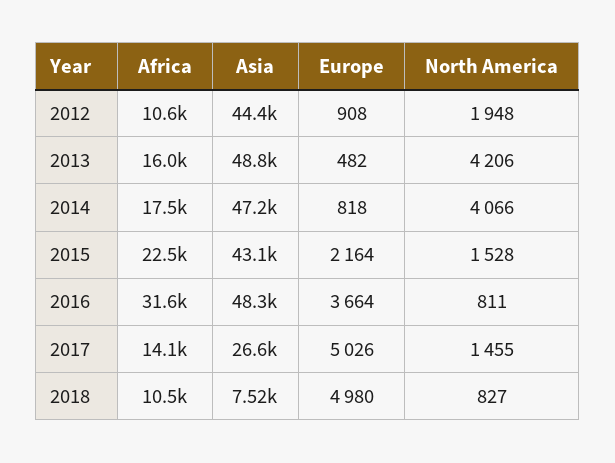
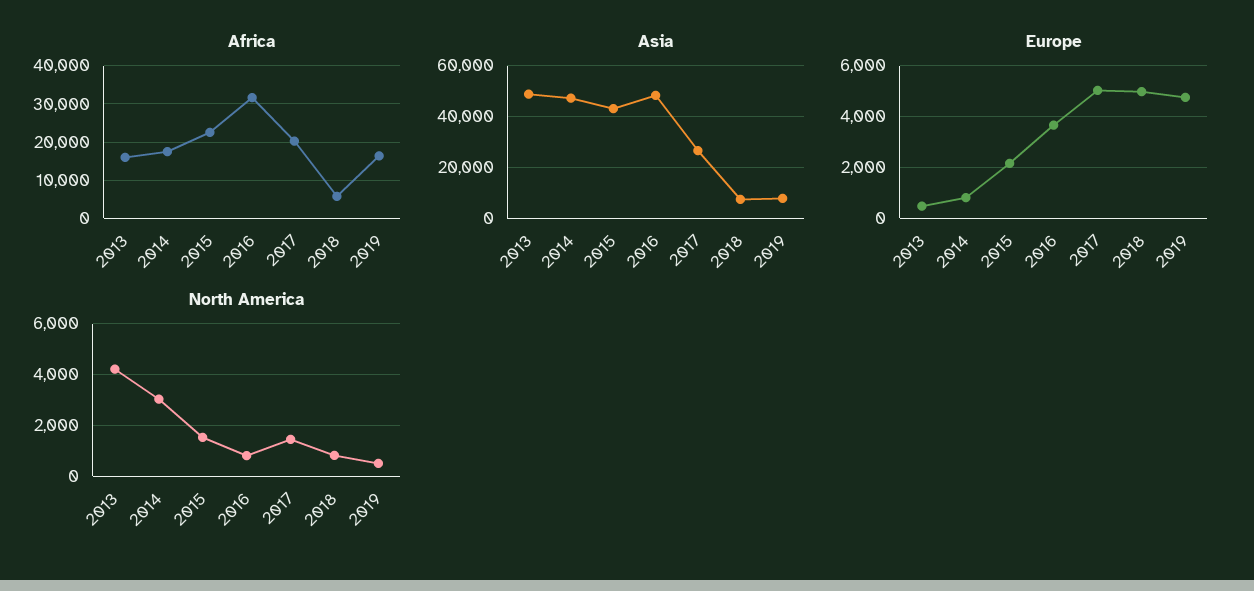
Africa, 2012: 10600 -> none
Asia, 2012: 44400 -> none
Europe, 2012: 908 -> none
North America, 2012: 1948 -> none
North America, 2014: 4066 -> 3000
Africa, 2017: 14100 -> 20000
Africa, 2018: 10500 -> 6000
Africa, 2019: none -> 16000
Asia, 2019: none -> 7500
Europe, 2019: none -> 4750
North America, 2019: none -> 500

